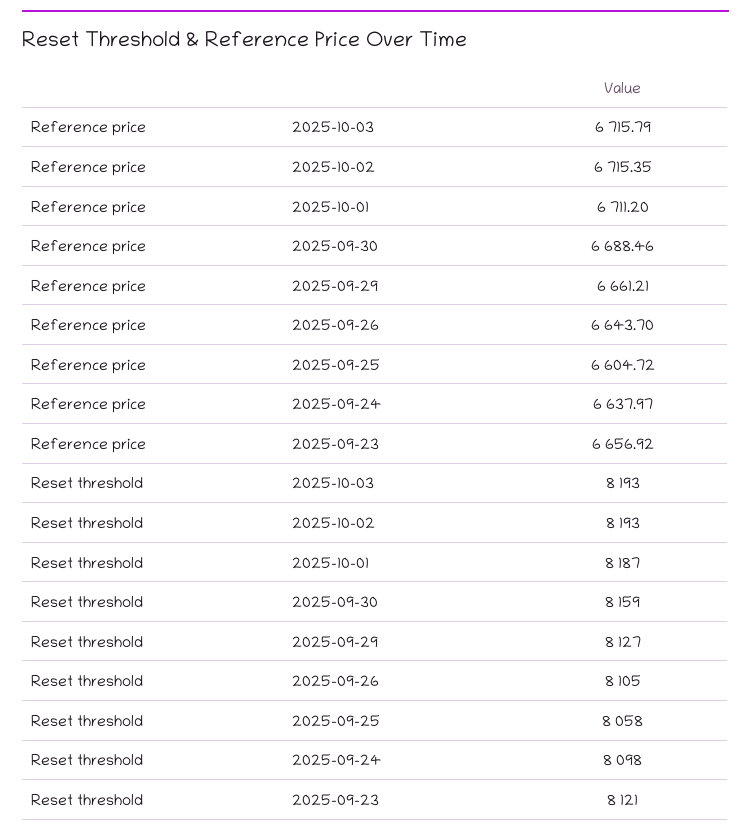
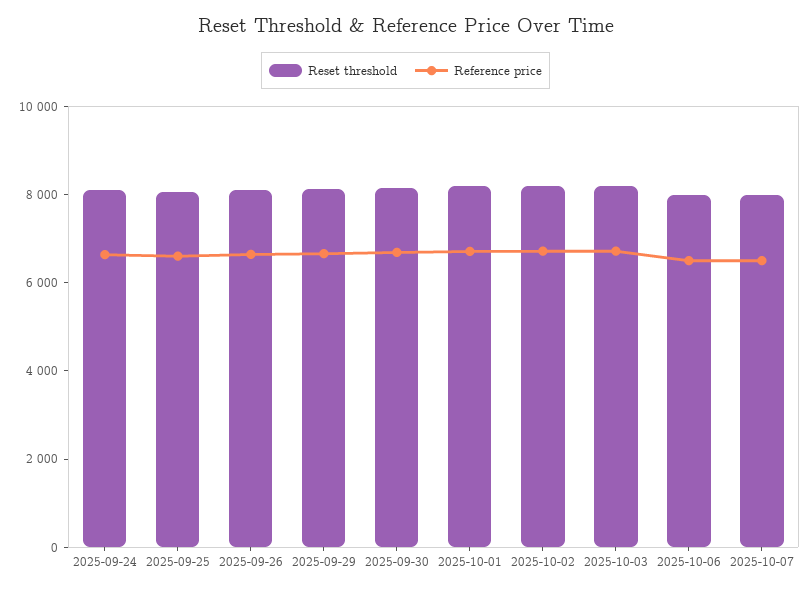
Reference price, 2025-09-23: 6656.92 -> none
Reset threshold, 2025-09-23: 8121 -> none
Reset threshold, 2025-10-06: none -> 8000
Reference price, 2025-10-06: none -> 6500
Reset threshold, 2025-10-07: none -> 8000
Reference price, 2025-10-07: none -> 6500

